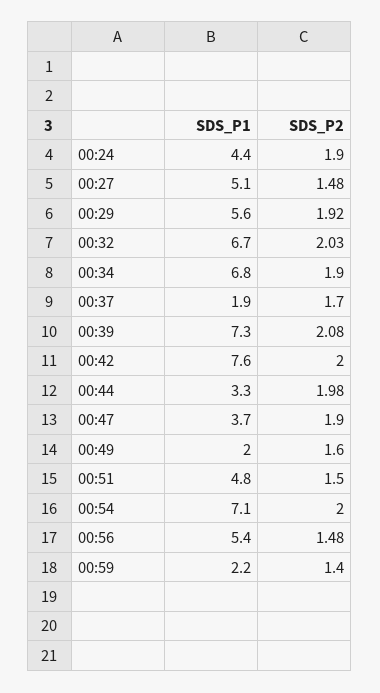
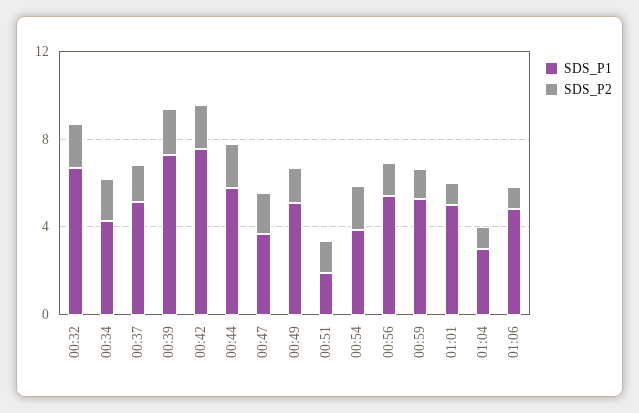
SDS_P1, 00:24: 4.4 -> none
SDS_P2, 00:24: 1.9 -> none
SDS_P1, 00:27: 5.1 -> none
SDS_P2, 00:27: 1.48 -> none
SDS_P1, 00:29: 5.6 -> none
SDS_P2, 00:29: 1.92 -> none
SDS_P1, 00:34: 6.8 -> 4
SDS_P1, 00:37: 1.9 -> 5
SDS_P1, 00:44: 3.3 -> 6
SDS_P1, 00:49: 2 -> 5
SDS_P1, 00:51: 4.8 -> 2
SDS_P1, 00:54: 7.1 -> 4
SDS_P1, 00:59: 2.2 -> 5
SDS_P1, 01:01: none -> 5
SDS_P2, 01:01: none -> 1
SDS_P1, 01:04: none -> 3
SDS_P2, 01:04: none -> 1
SDS_P1, 01:06: none -> 5
SDS_P2, 01:06: none -> 1

